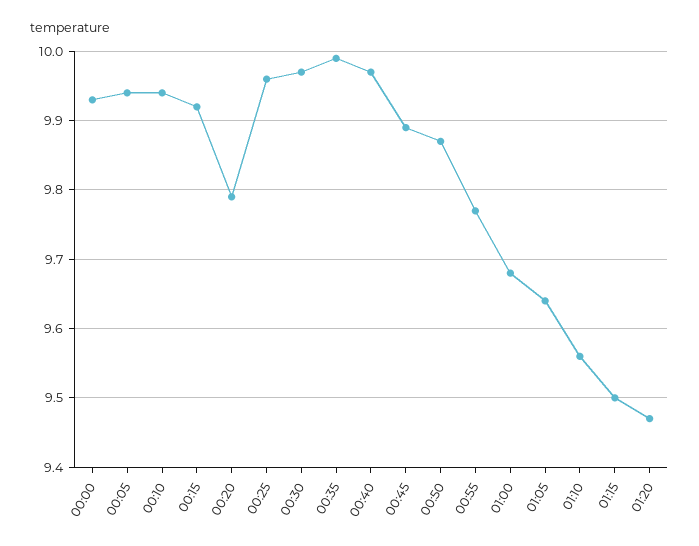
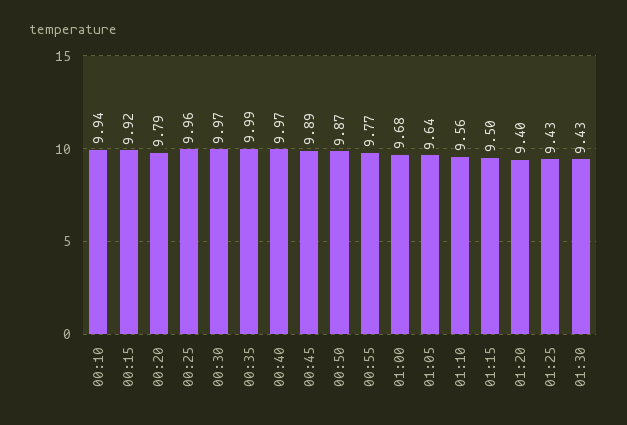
00:00: 9.93 -> none
00:05: 9.94 -> none
01:20: 9.47 -> 9.4
01:25: none -> 9.43
01:30: none -> 9.43

